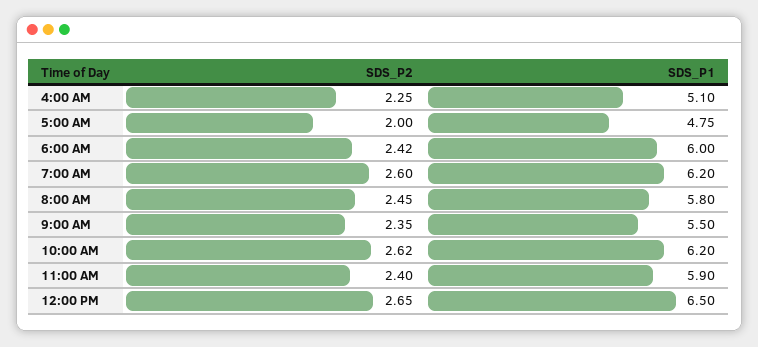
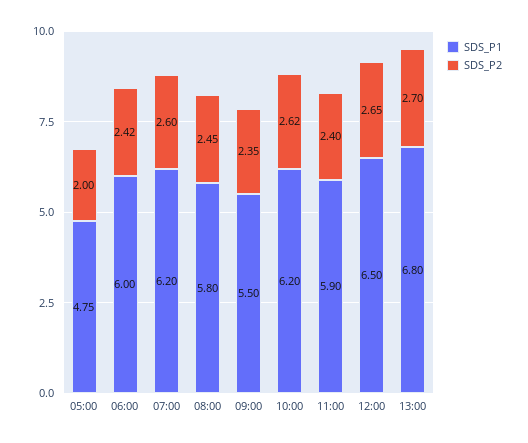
SDS_P2, 4:00 AM: 2.25 -> none
SDS_P1, 4:00 AM: 5.1 -> none
SDS_P1, 13:00: none -> 6.8
SDS_P2, 13:00: none -> 2.7

